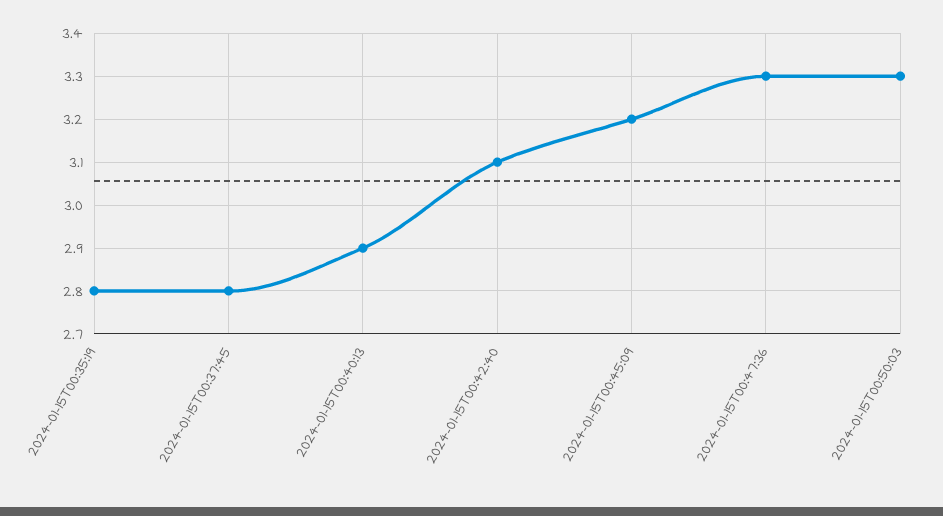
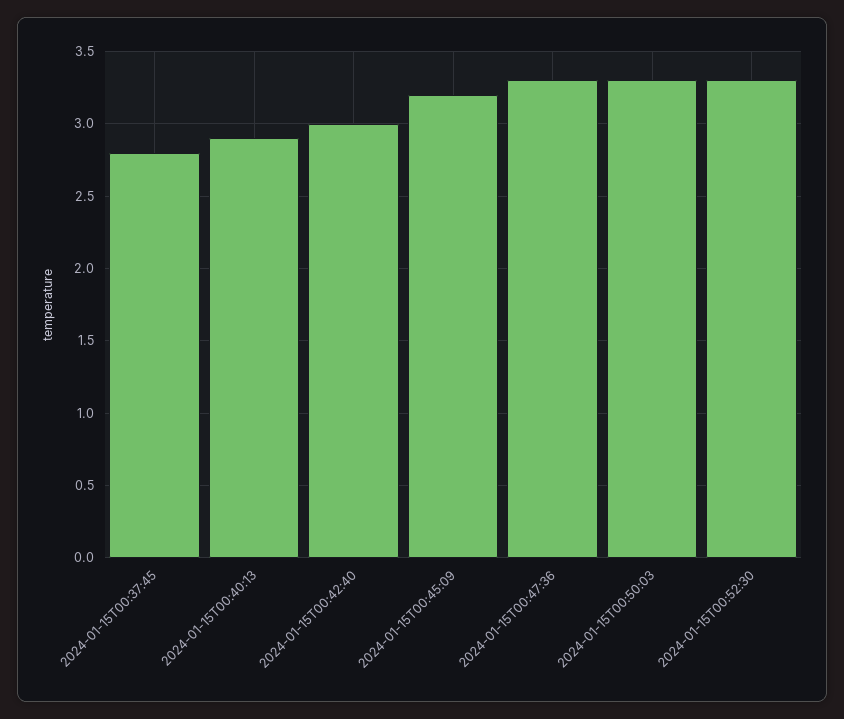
2024-01-15T00:35:19: 2.8 -> none
2024-01-15T00:42:40: 3.1 -> 3
2024-01-15T00:52:30: none -> 3.3

